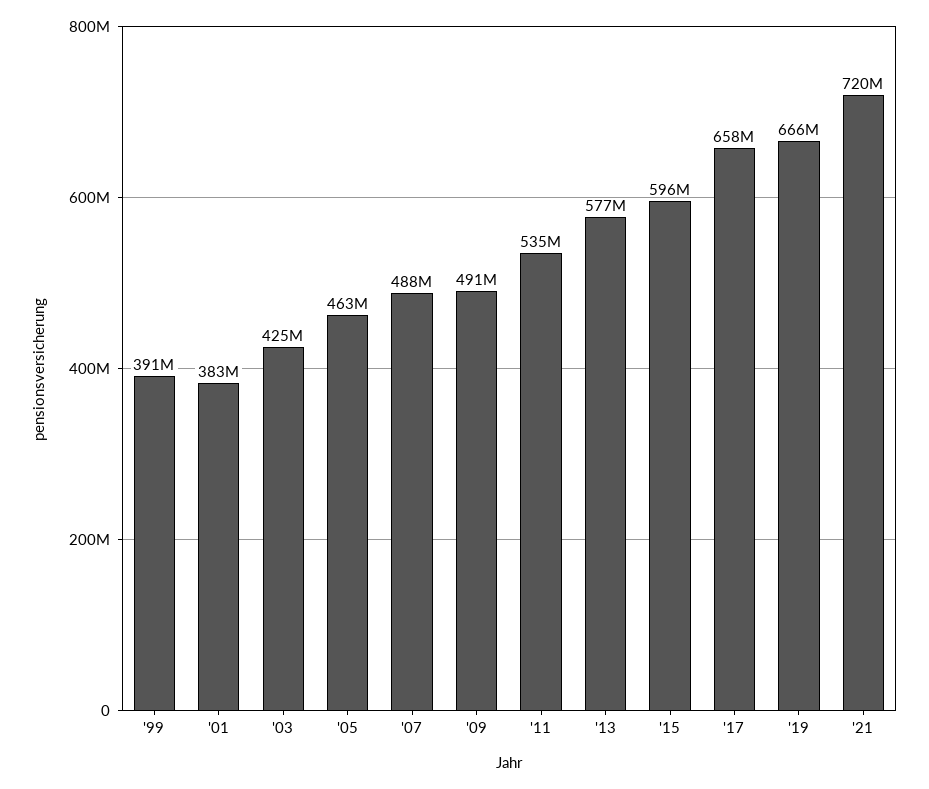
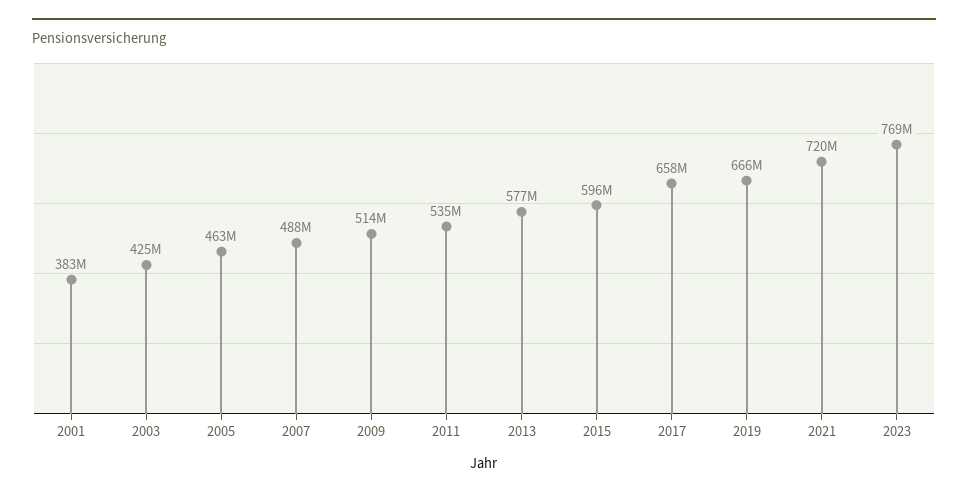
'99: 391000000 -> none
'09: 491000000 -> 514000000
2023: none -> 769000000

